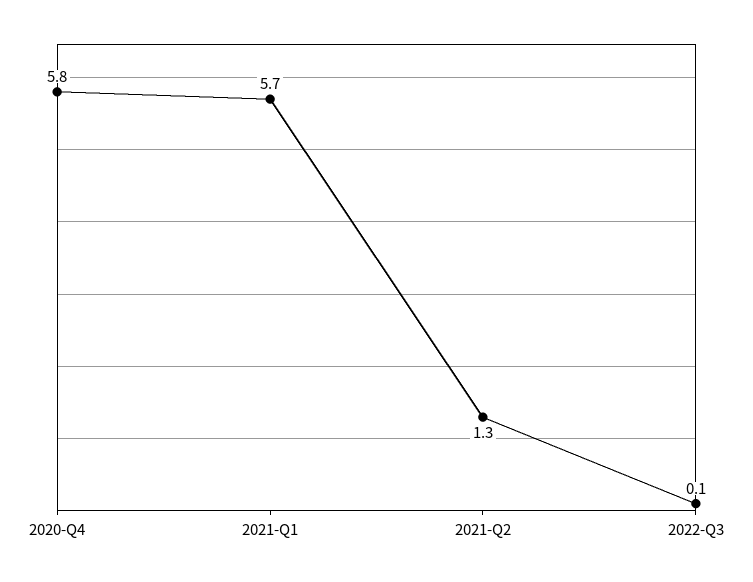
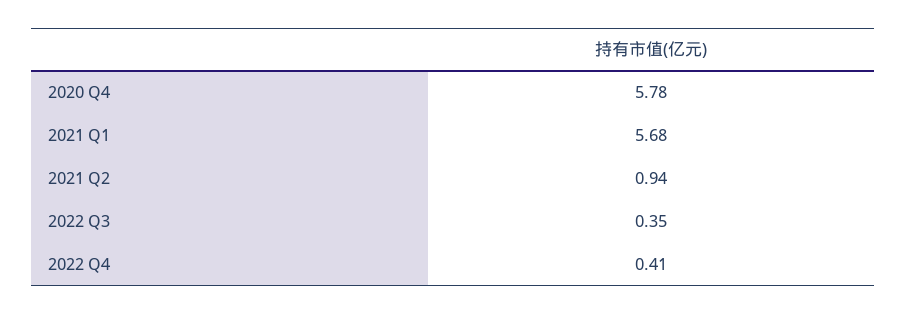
2021-Q2: 1.3 -> 0.94
2022-Q3: 0.1 -> 0.35
2022 Q4: none -> 0.41

